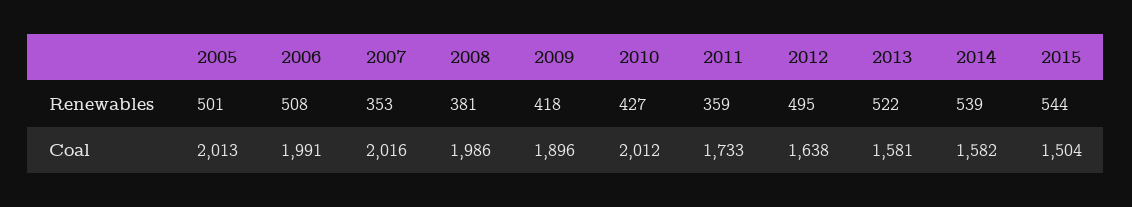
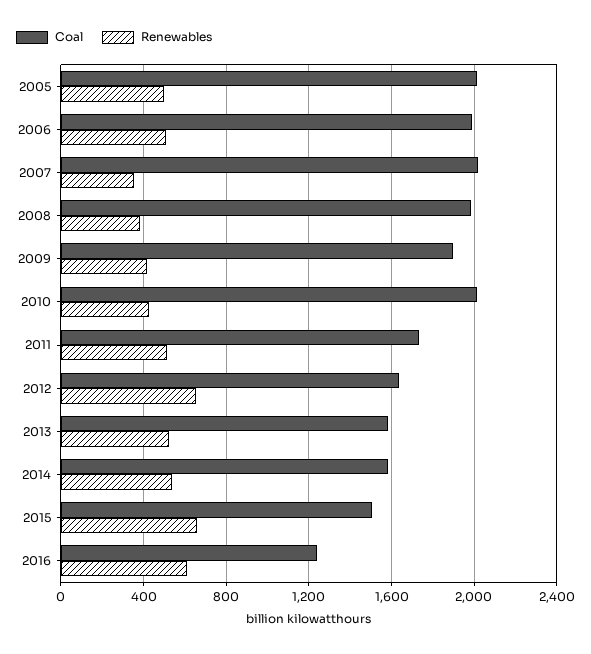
Renewables, 2011: 359 -> 500
Renewables, 2012: 495 -> 650
Renewables, 2015: 544 -> 650
Coal, 2016: none -> 1250
Renewables, 2016: none -> 600

